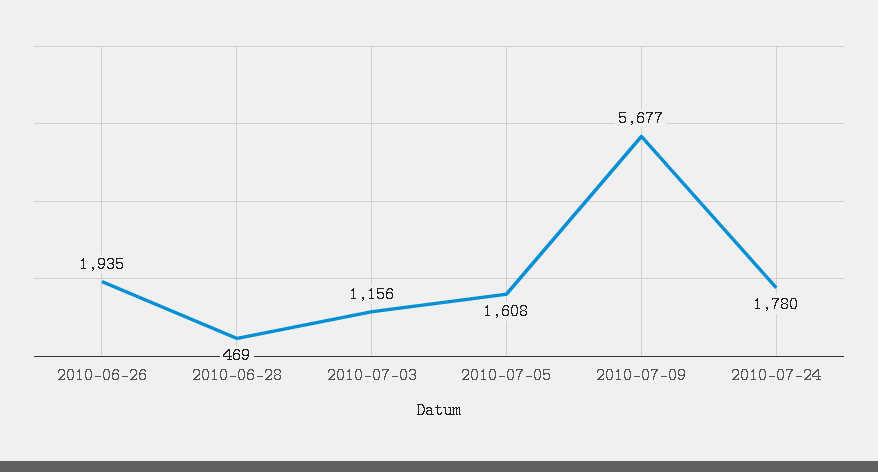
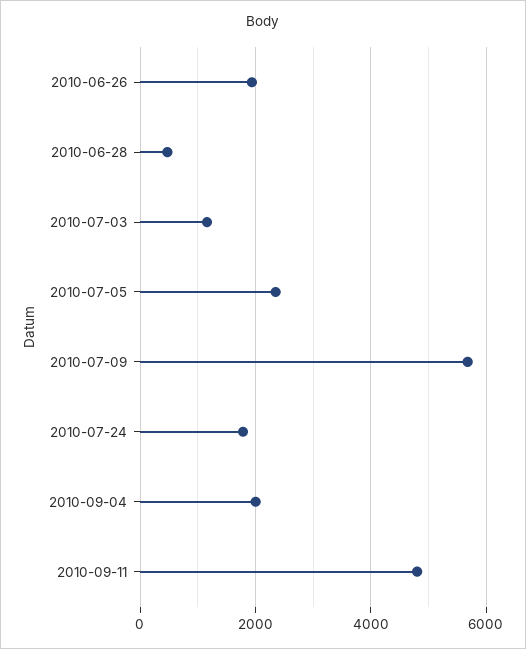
2010-07-05: 1608 -> 2400
2010-09-04: none -> 2000
2010-09-11: none -> 4800

